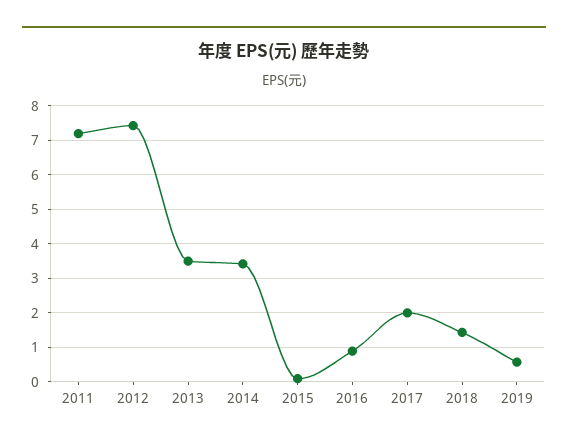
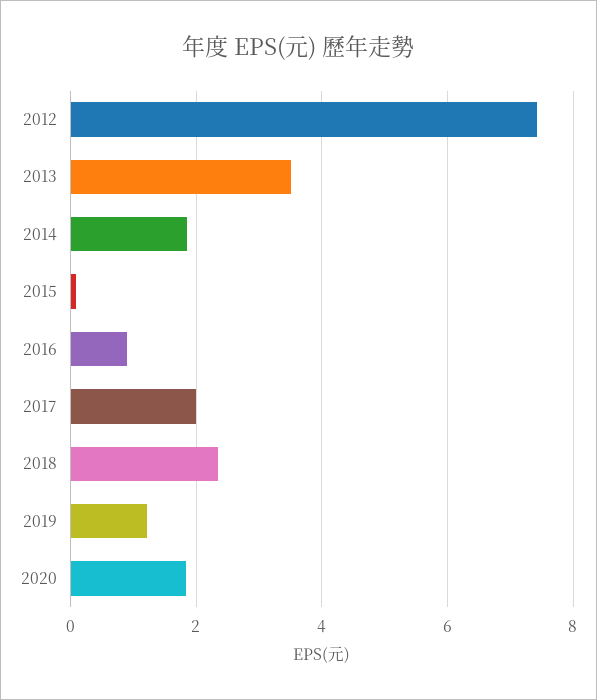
2011: 7.2 -> none
2014: 3.4 -> 1.8
2018: 1.4 -> 2.4
2019: 0.6 -> 1.2
2020: none -> 1.8

